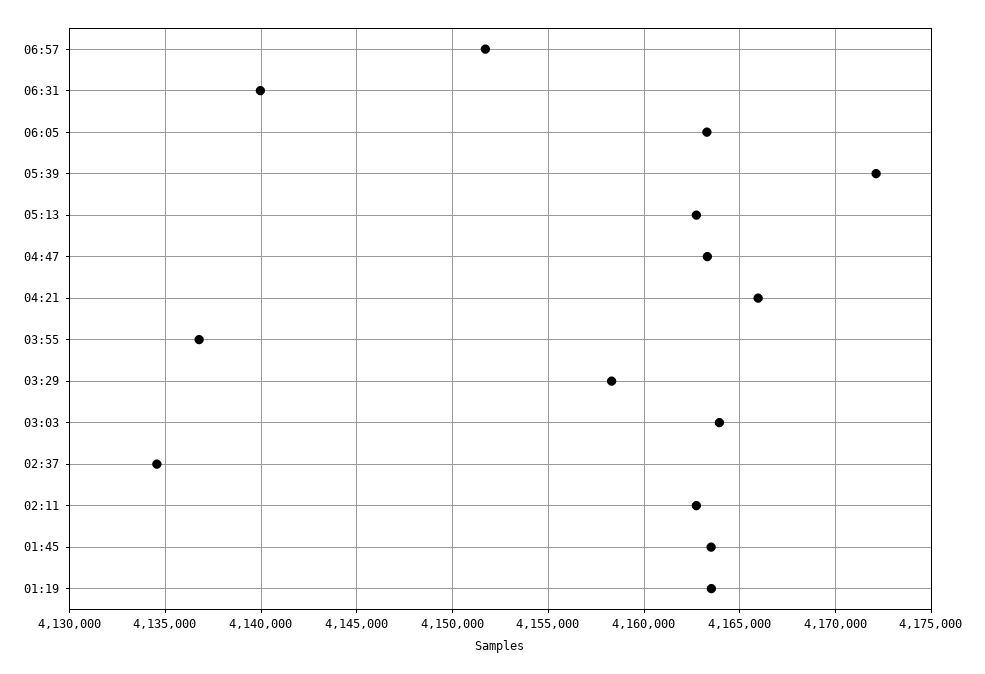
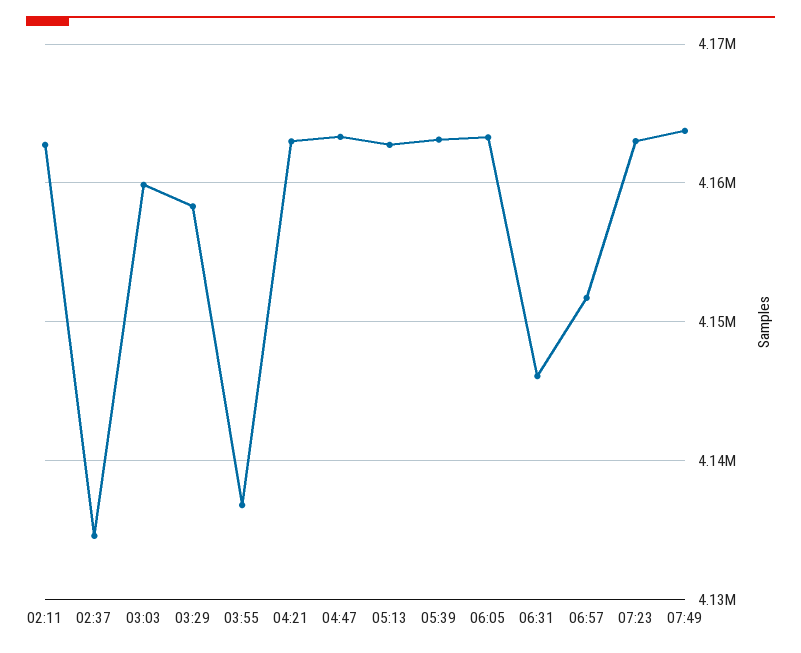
06:31: 4140000 -> 4146000
05:39: 4172000 -> 4163000
04:21: 4166000 -> 4163000
03:03: 4164000 -> 4160000
01:45: 4163500 -> none
01:19: 4163500 -> none
07:23: none -> 4163000
07:49: none -> 4164000

